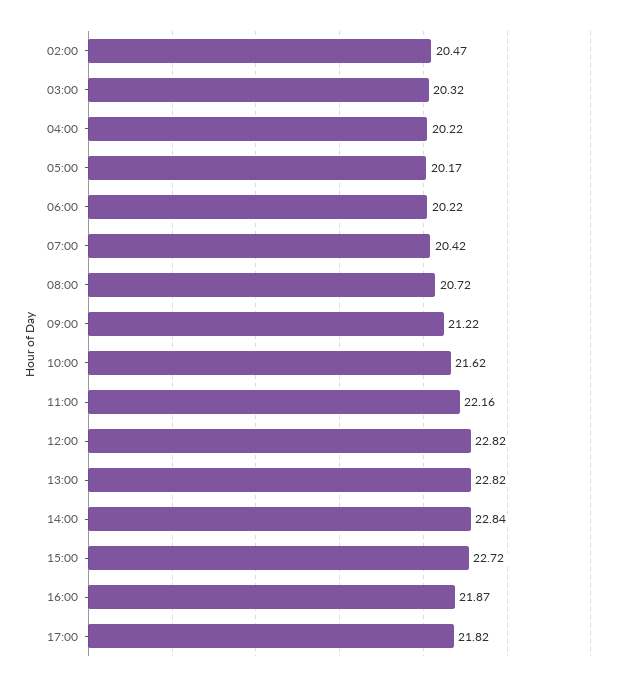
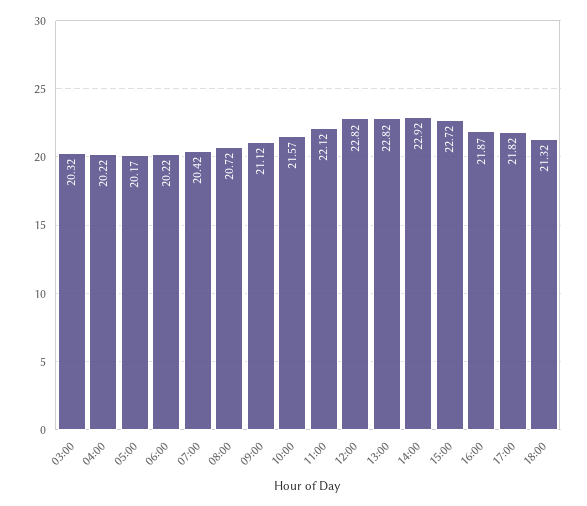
02:00: 20.47 -> none
09:00: 21.22 -> 21.12
10:00: 21.62 -> 21.57
11:00: 22.16 -> 22.12
14:00: 22.84 -> 22.92
18:00: none -> 21.32

